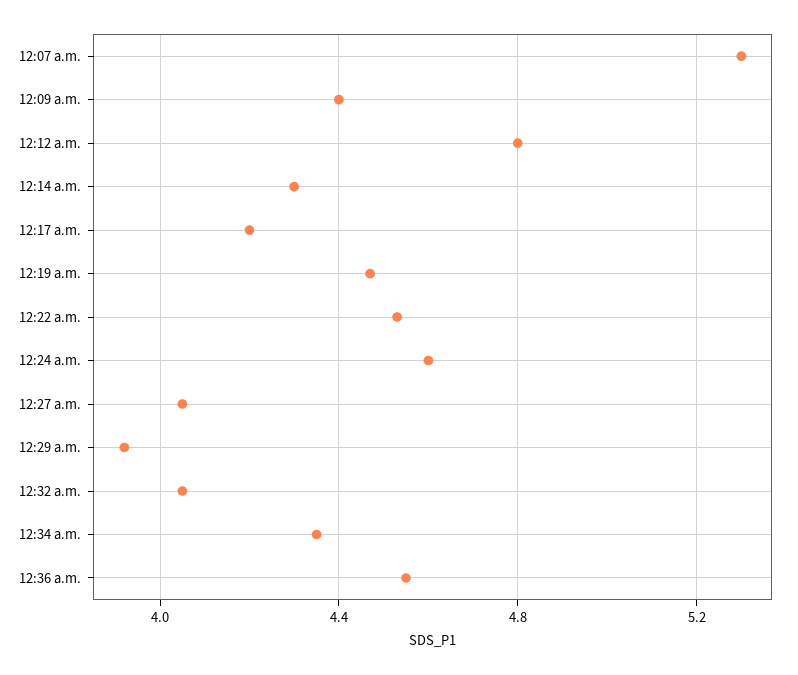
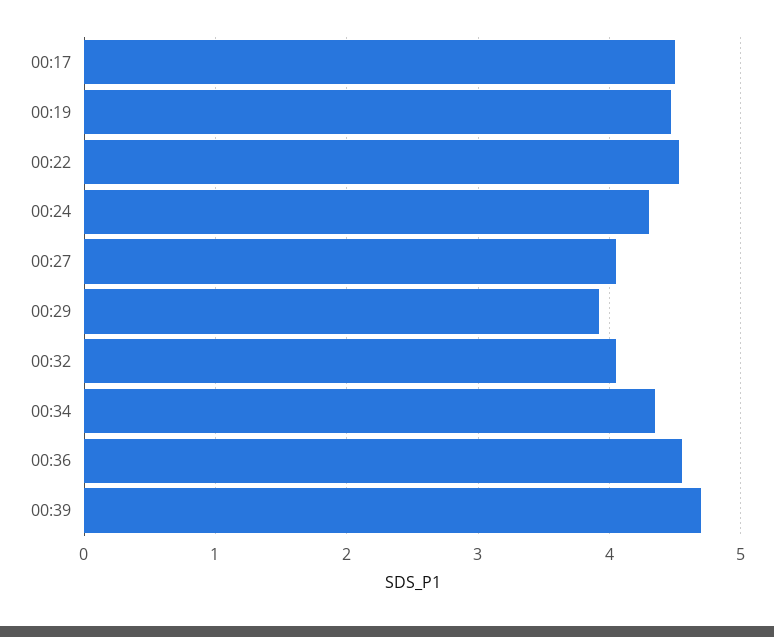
12:07 a.m.: 5.3 -> none
12:09 a.m.: 4.4 -> none
12:12 a.m.: 4.8 -> none
12:14 a.m.: 4.3 -> none
12:17 a.m.: 4.2 -> 4.5
12:24 a.m.: 4.6 -> 4.3
00:39: none -> 4.7

